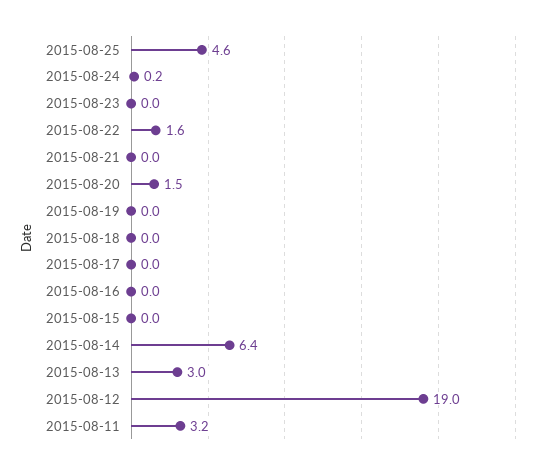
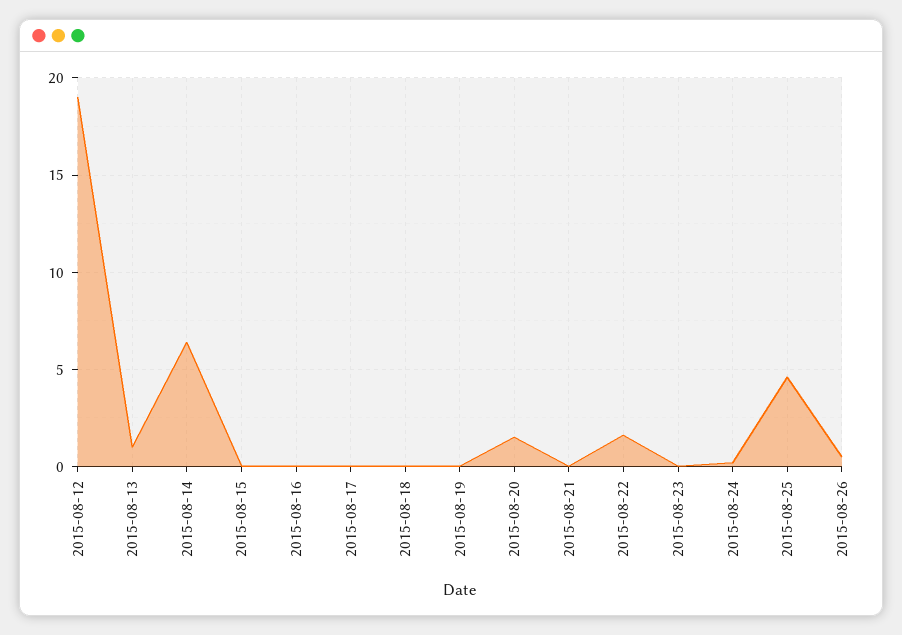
2015-08-13: 3 -> 1
2015-08-11: 3.2 -> none
2015-08-26: none -> 0.5

